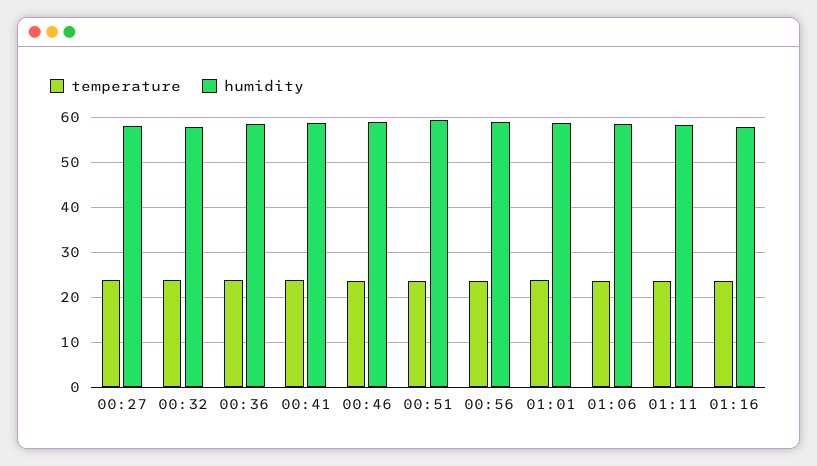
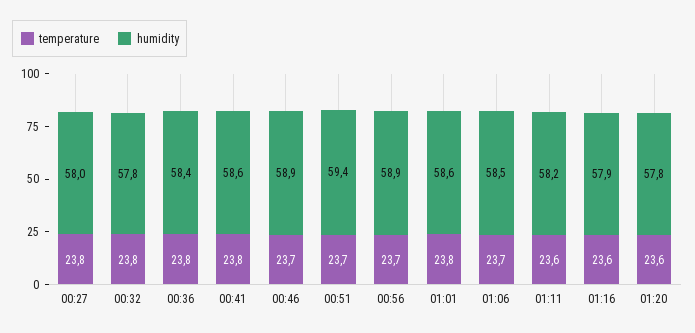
temperature, 01:20: none -> 23.6
humidity, 01:20: none -> 57.8

